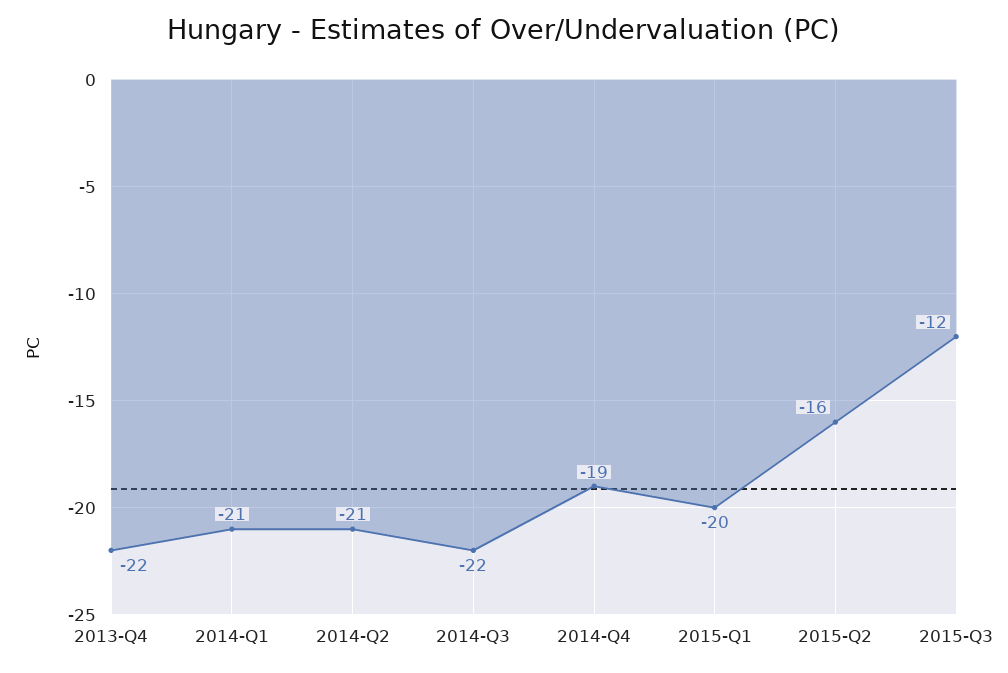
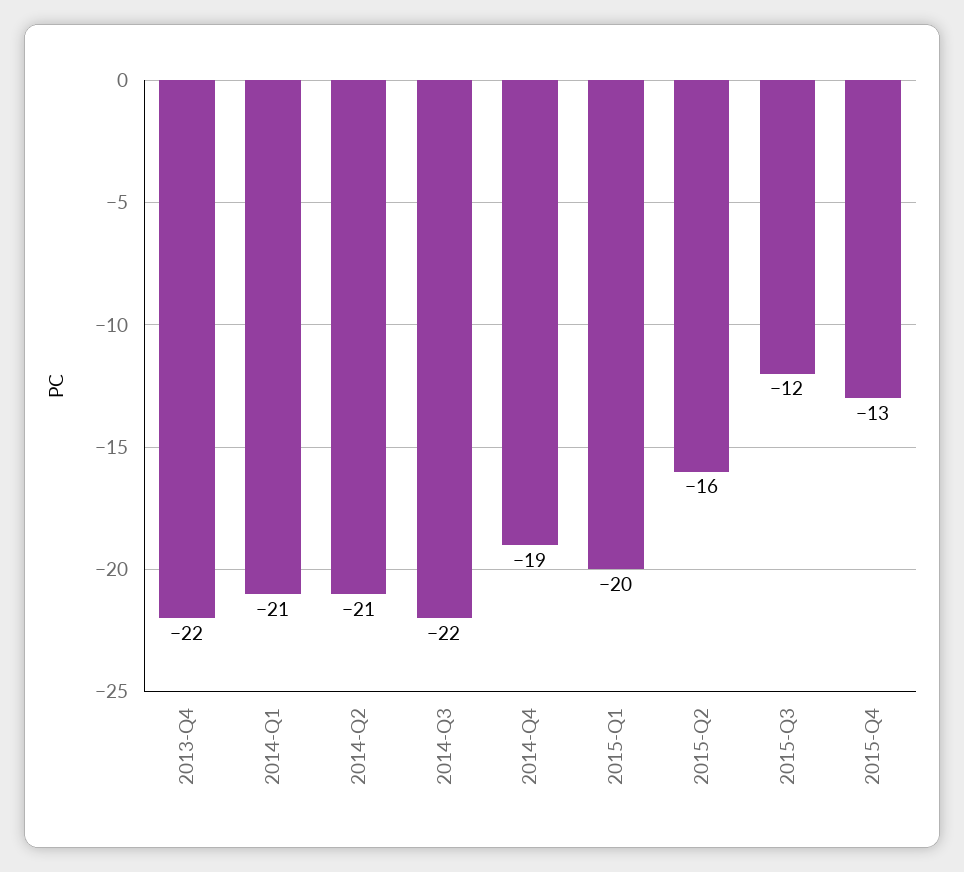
2015-Q4: none -> -13

